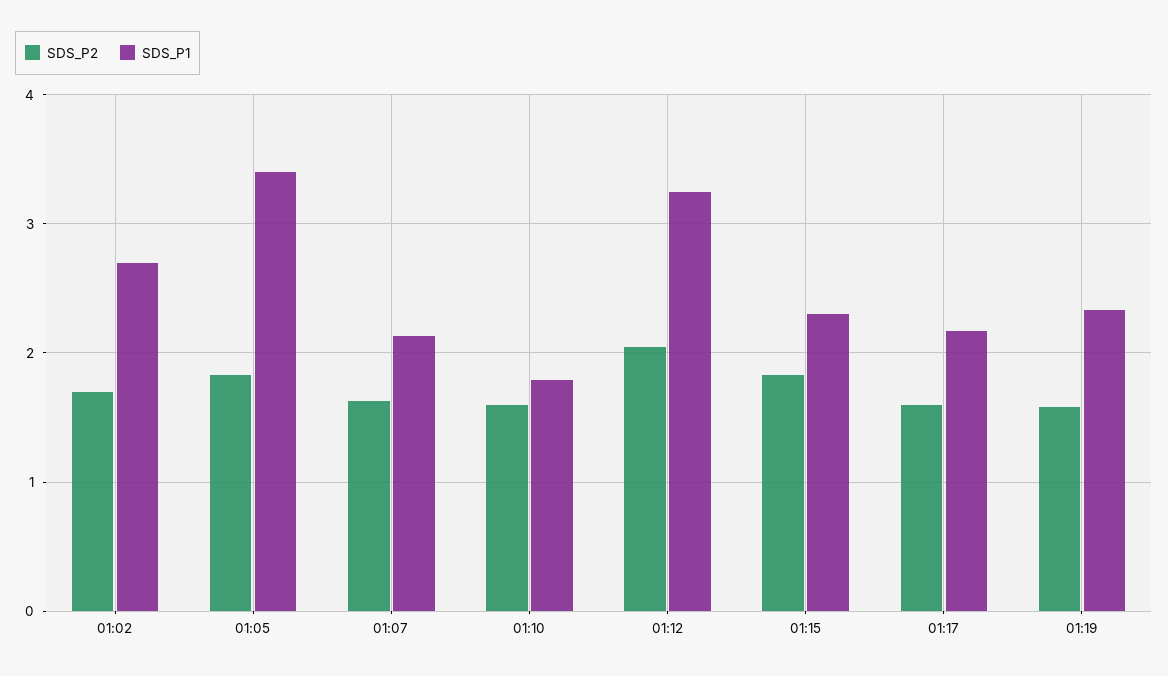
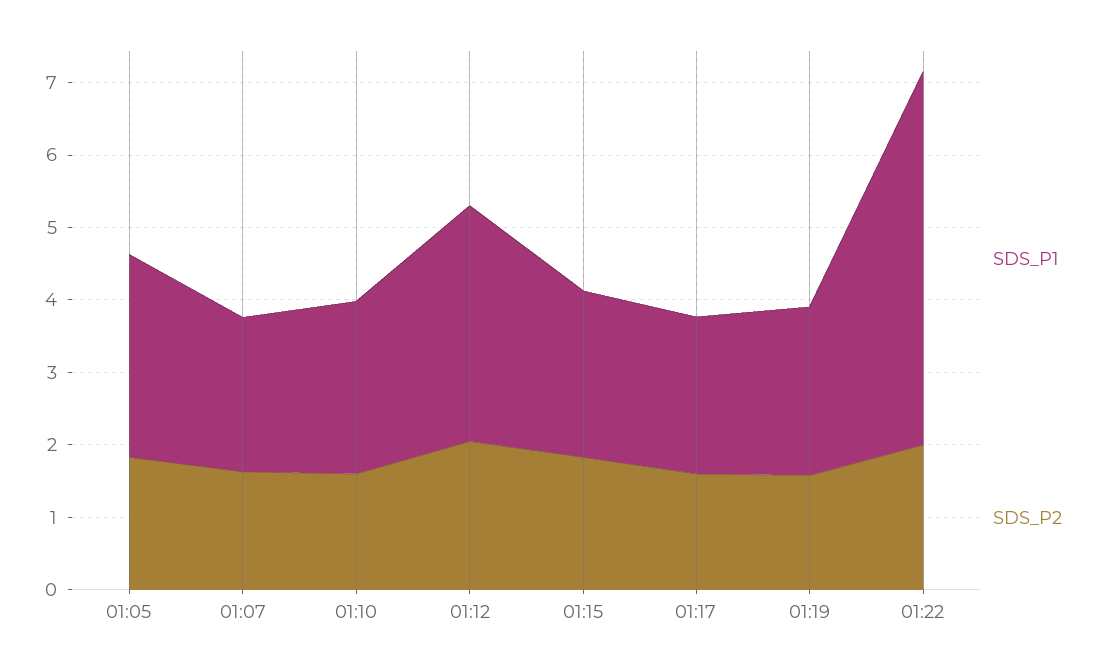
SDS_P2, 01:02: 1.7 -> none
SDS_P1, 01:02: 2.7 -> none
SDS_P1, 01:05: 3.4 -> 2.8
SDS_P1, 01:10: 1.8 -> 2.4
SDS_P1, 01:22: none -> 5.2
SDS_P2, 01:22: none -> 2

